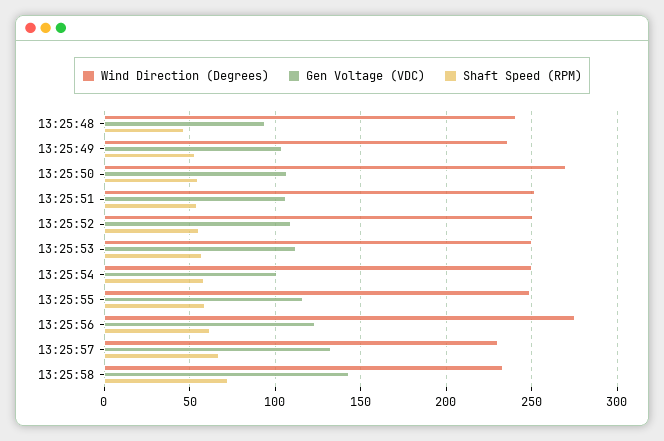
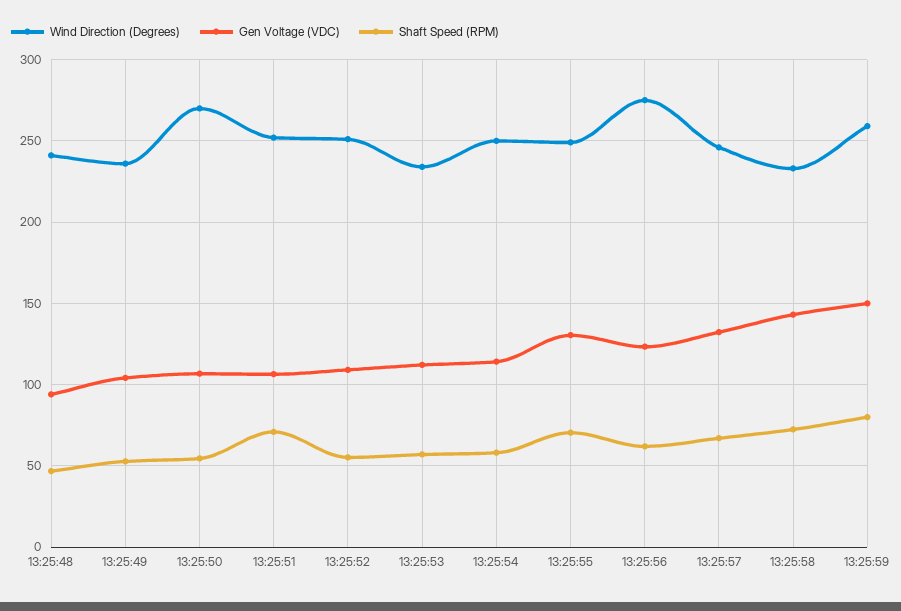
Shaft Speed (RPM), 13:25:51: 55 -> 70
Wind Direction (Degrees), 13:25:53: 250 -> 235
Gen Voltage (VDC), 13:25:54: 100 -> 115
Gen Voltage (VDC), 13:25:55: 115 -> 130
Shaft Speed (RPM), 13:25:55: 60 -> 70
Wind Direction (Degrees), 13:25:57: 230 -> 245
Wind Direction (Degrees), 13:25:59: none -> 260
Gen Voltage (VDC), 13:25:59: none -> 150
Shaft Speed (RPM), 13:25:59: none -> 80

